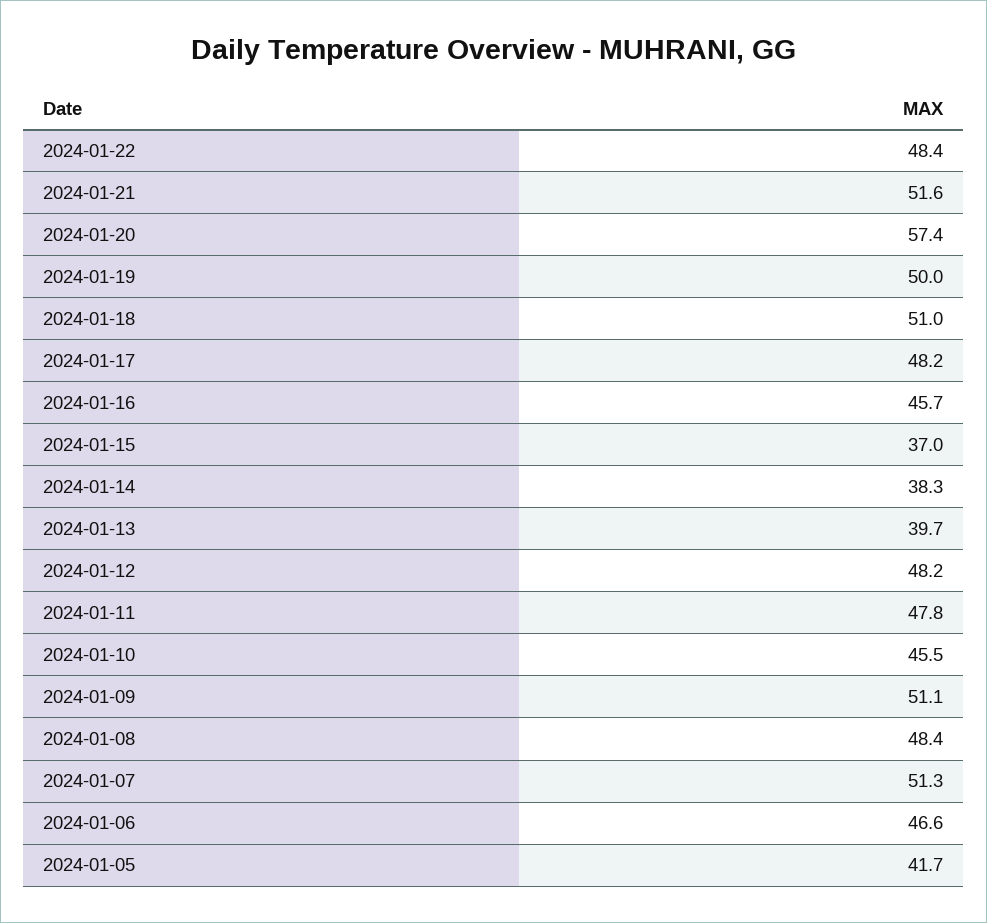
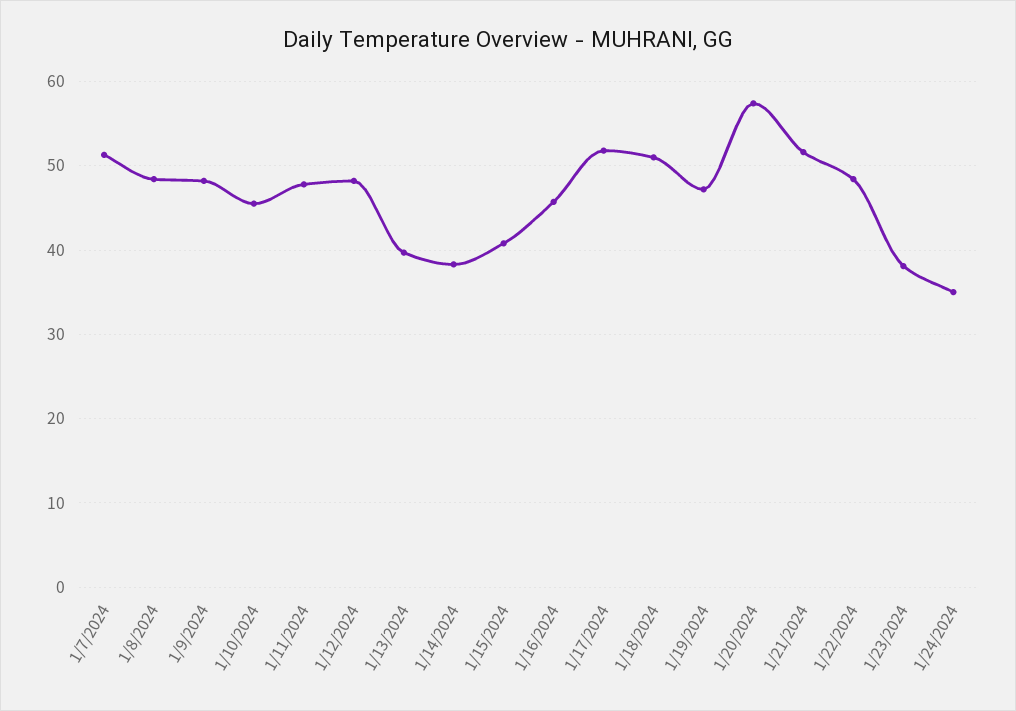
2024-01-19: 50 -> 47
2024-01-17: 48.2 -> 52
2024-01-15: 37 -> 41
2024-01-09: 51.1 -> 48
2024-01-06: 46.6 -> none
2024-01-05: 41.7 -> none
1/23/2024: none -> 38
1/24/2024: none -> 35

